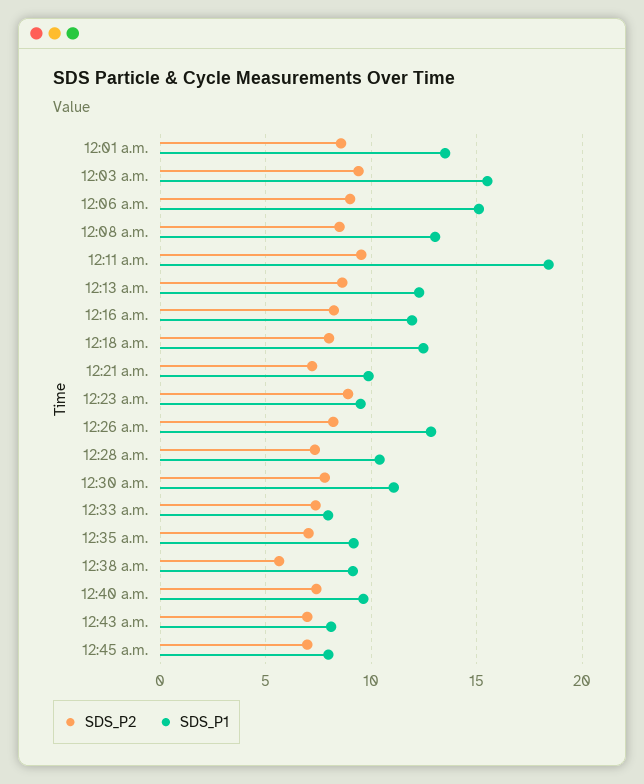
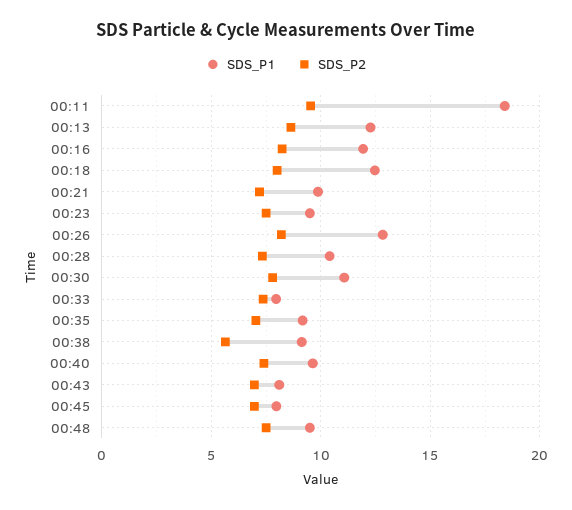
SDS_P2, 12:01 a.m.: 8.5 -> none
SDS_P1, 12:01 a.m.: 13.5 -> none
SDS_P2, 12:03 a.m.: 9.5 -> none
SDS_P1, 12:03 a.m.: 15.5 -> none
SDS_P2, 12:06 a.m.: 9 -> none
SDS_P1, 12:06 a.m.: 15 -> none
SDS_P2, 12:08 a.m.: 8.5 -> none
SDS_P1, 12:08 a.m.: 13 -> none
SDS_P2, 12:23 a.m.: 9 -> 7.5
SDS_P1, 00:48: none -> 9.5
SDS_P2, 00:48: none -> 7.5

